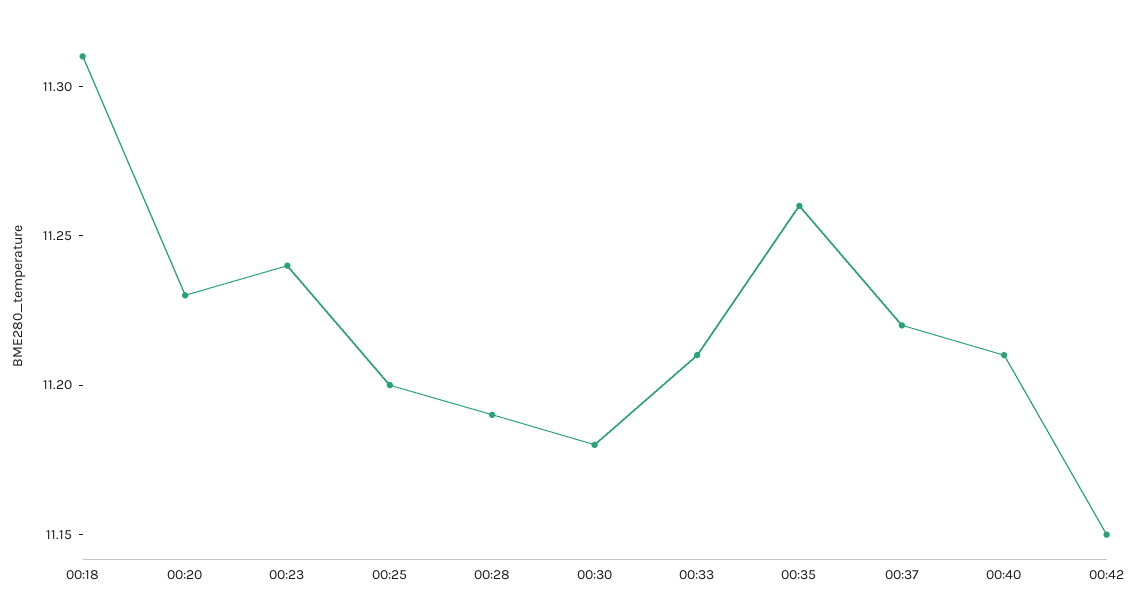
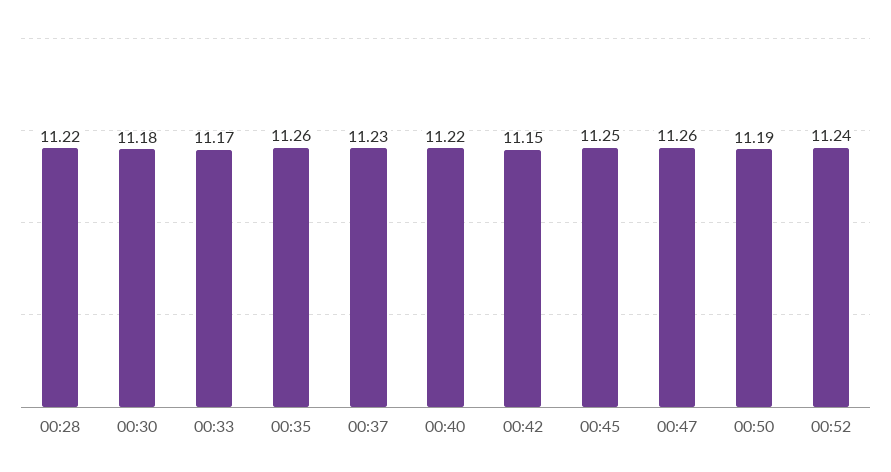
00:18: 11.31 -> none
00:20: 11.23 -> none
00:23: 11.24 -> none
00:25: 11.2 -> none
00:28: 11.19 -> 11.22
00:33: 11.21 -> 11.17
00:37: 11.22 -> 11.23
00:40: 11.21 -> 11.22
00:45: none -> 11.25
00:47: none -> 11.26
00:50: none -> 11.19
00:52: none -> 11.24

